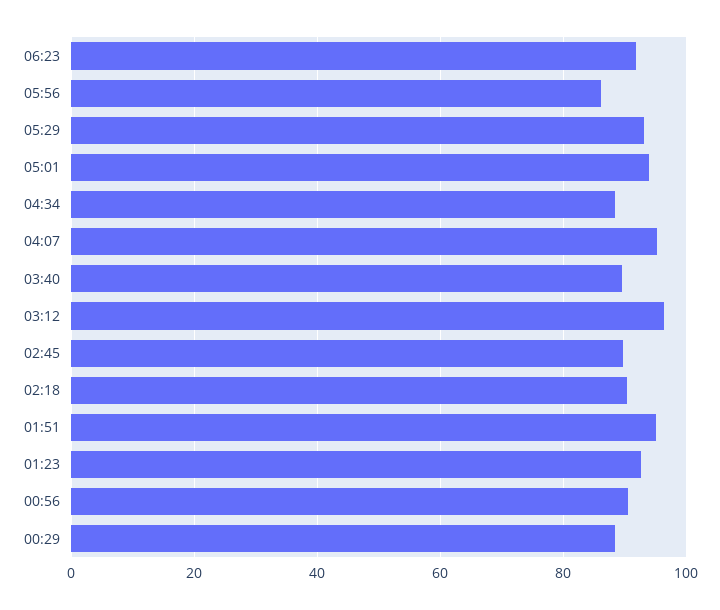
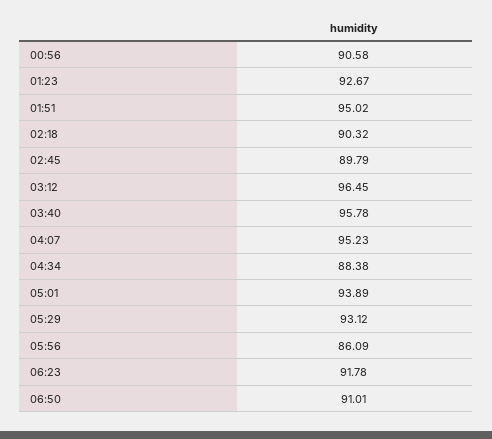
03:40: 90 -> 95.78
00:29: 88 -> none
06:50: none -> 91.01

